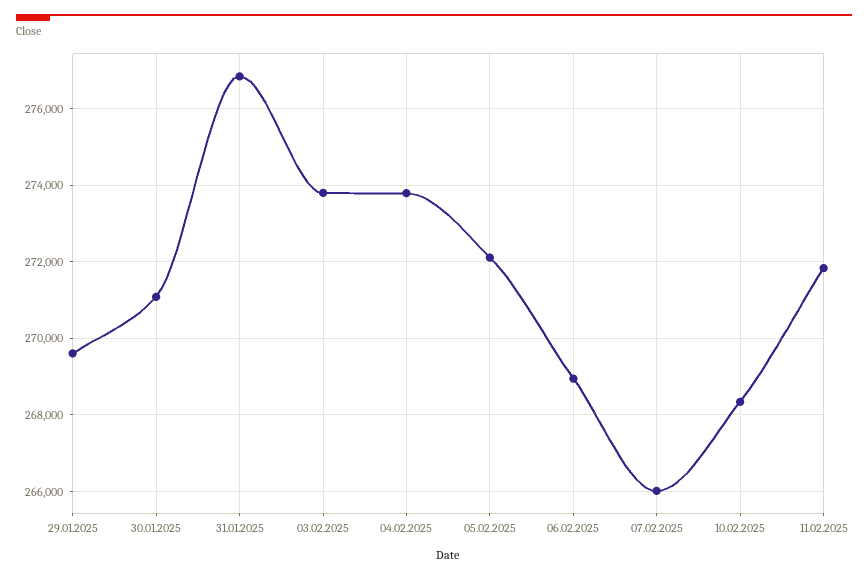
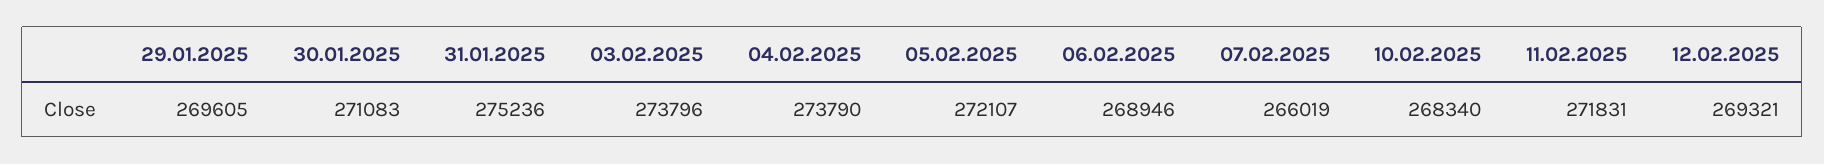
31.01.2025: 276800 -> 275236
12.02.2025: none -> 269321

